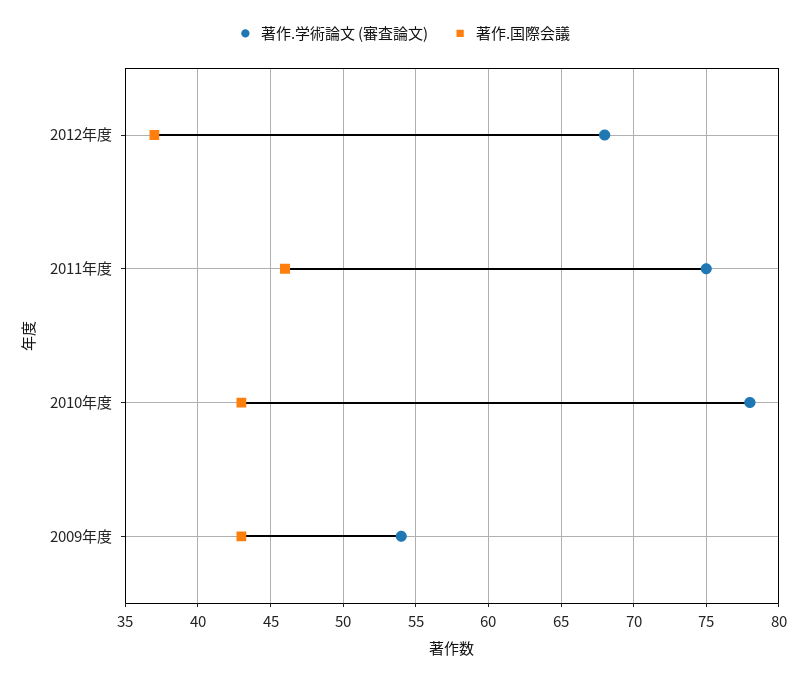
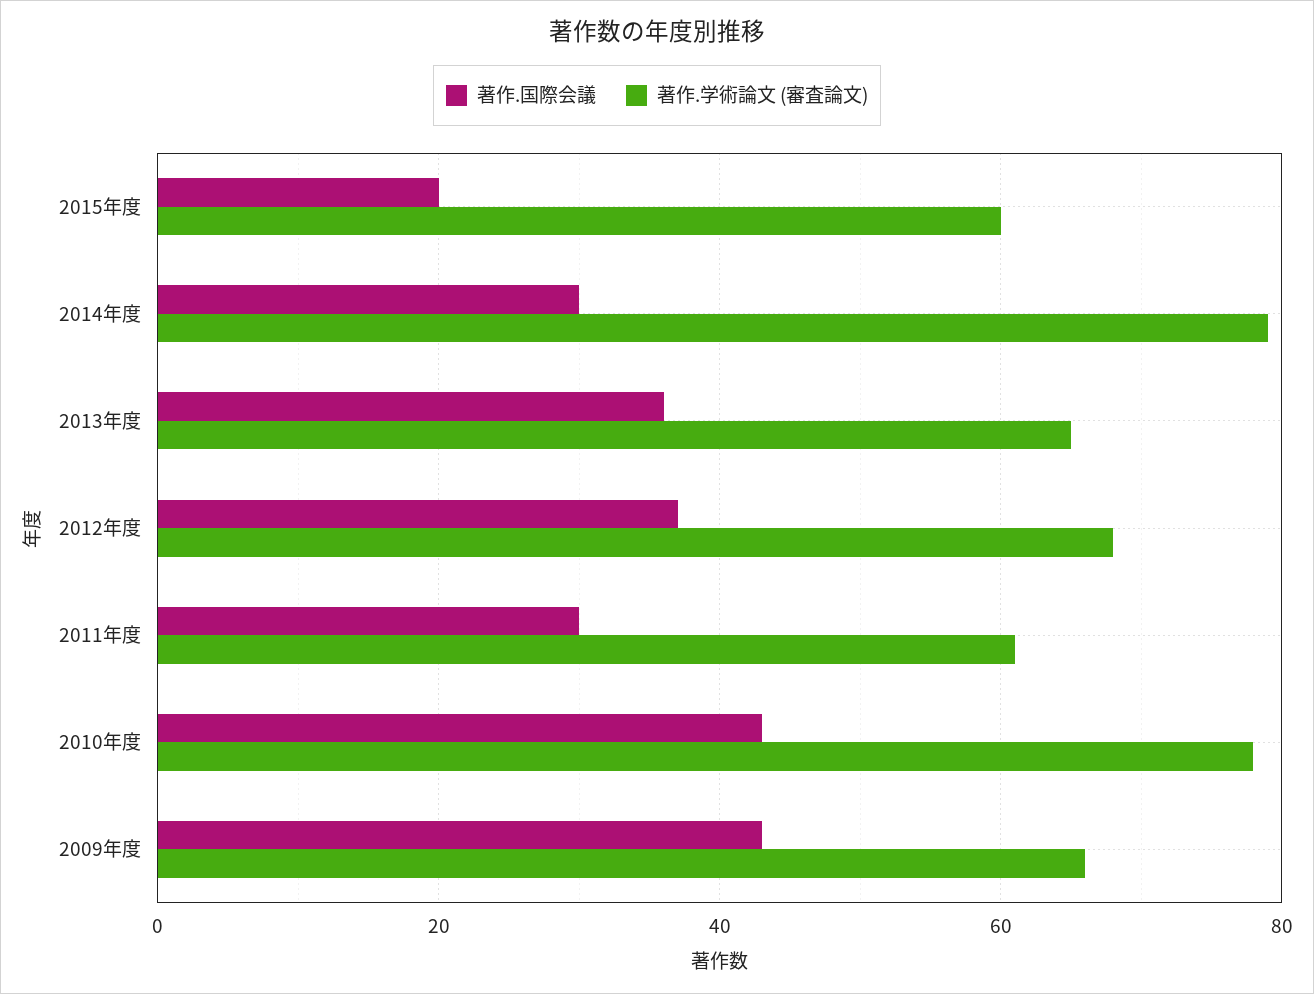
著作.学術論文 (審査論文), 2011年度: 75 -> 60
著作.国際会議, 2011年度: 46 -> 30
著作.学術論文 (審査論文), 2009年度: 54 -> 65
著作.国際会議, 2015年度: none -> 20
著作.学術論文 (審査論文), 2015年度: none -> 60
著作.国際会議, 2014年度: none -> 30
著作.学術論文 (審査論文), 2014年度: none -> 80
著作.国際会議, 2013年度: none -> 35
著作.学術論文 (審査論文), 2013年度: none -> 65

